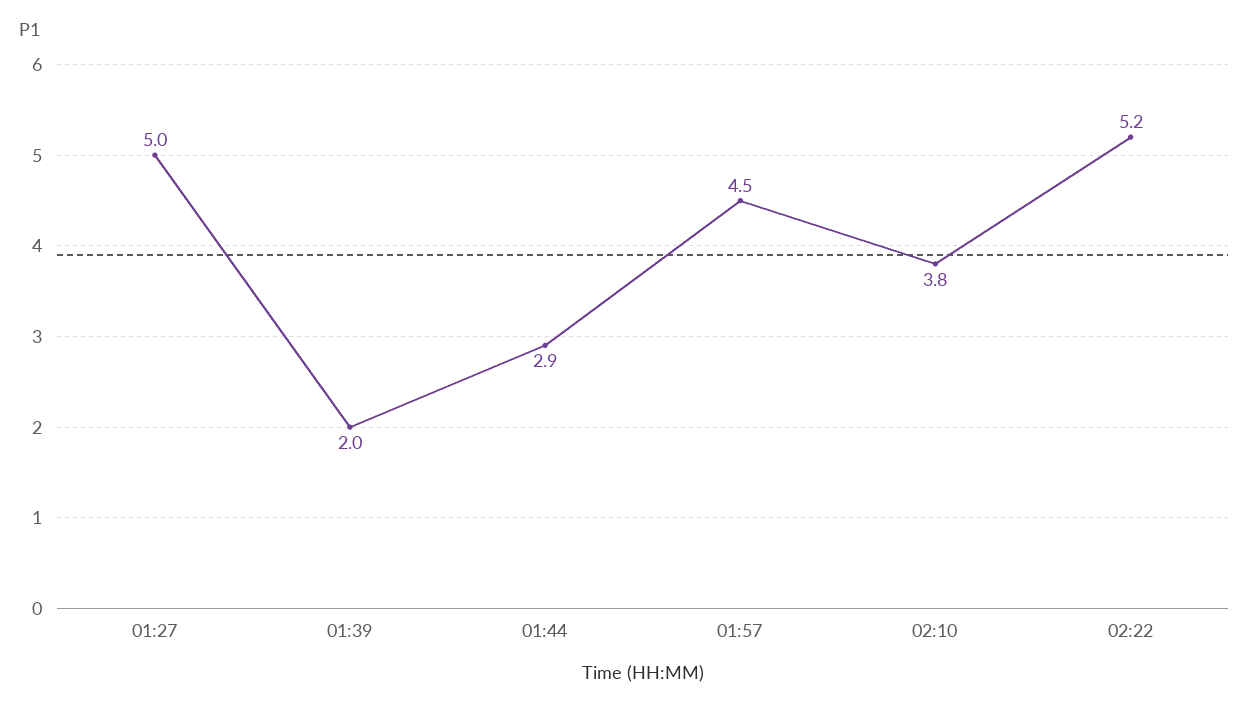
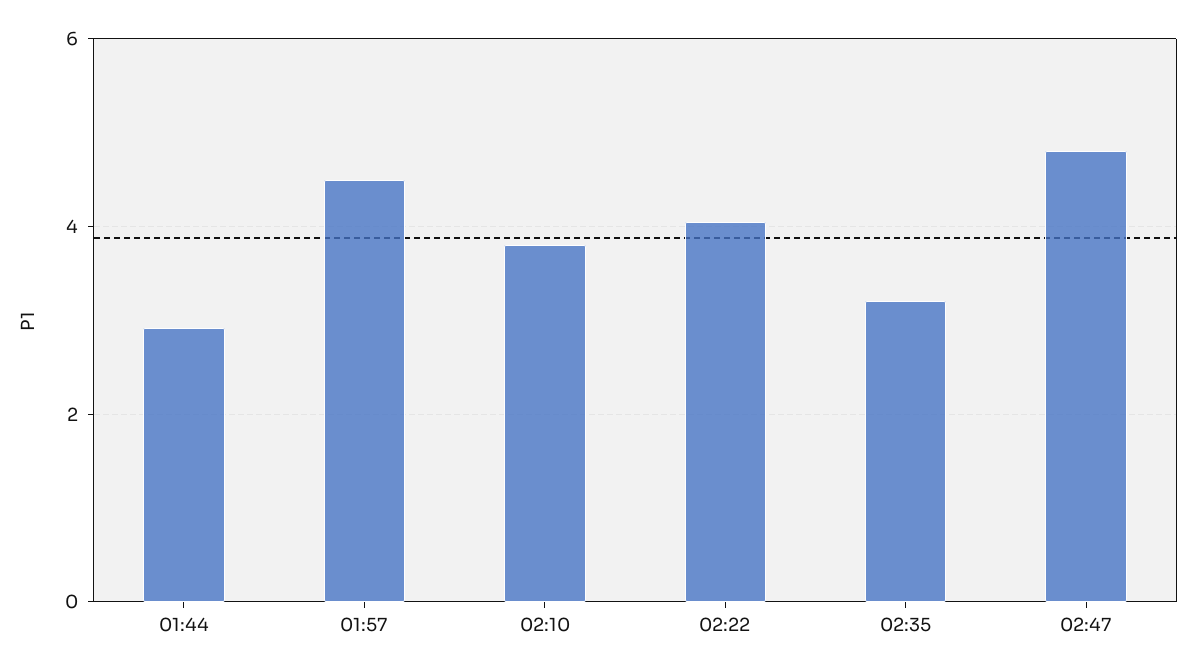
01:27: 5 -> none
01:39: 2 -> none
02:22: 5.2 -> 4
02:35: none -> 3.2
02:47: none -> 4.8

